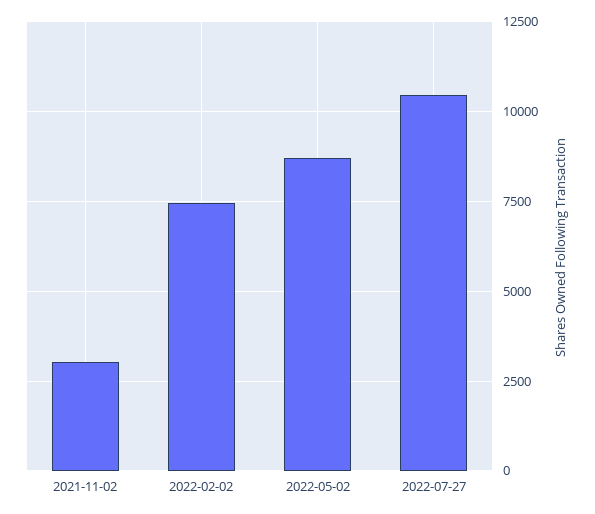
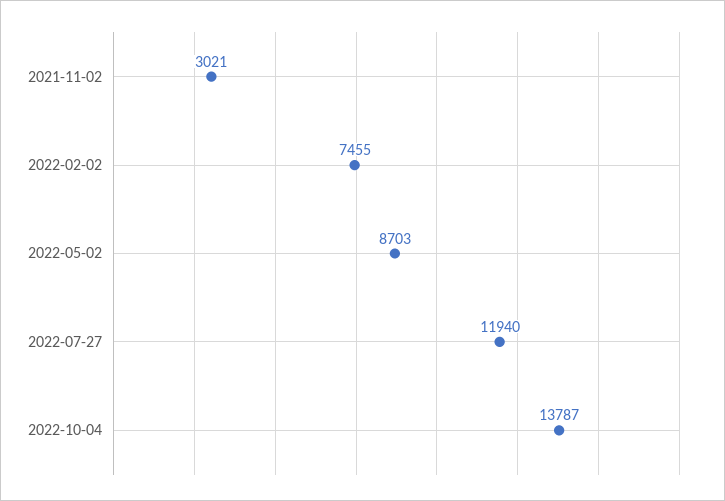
2022-07-27: 10500 -> 11940
2022-10-04: none -> 13787

